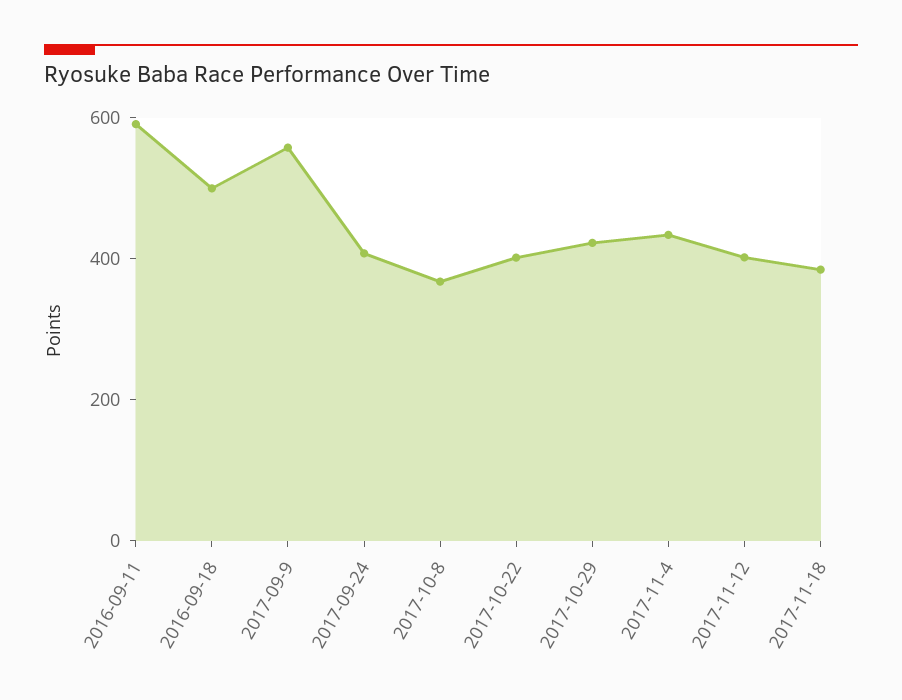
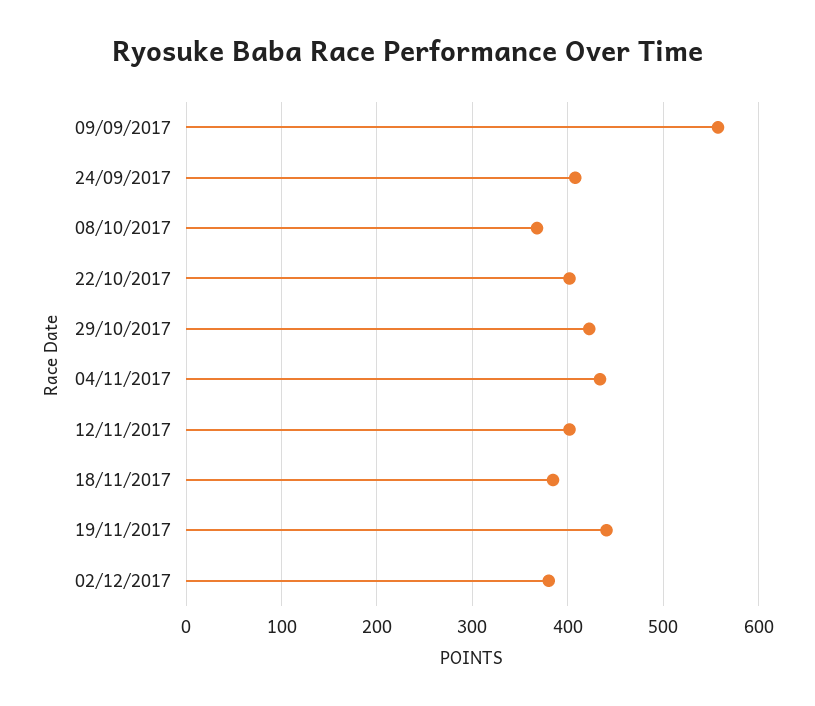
2016-09-11: 600 -> none
2016-09-18: 500 -> none
19/11/2017: none -> 440
02/12/2017: none -> 380

